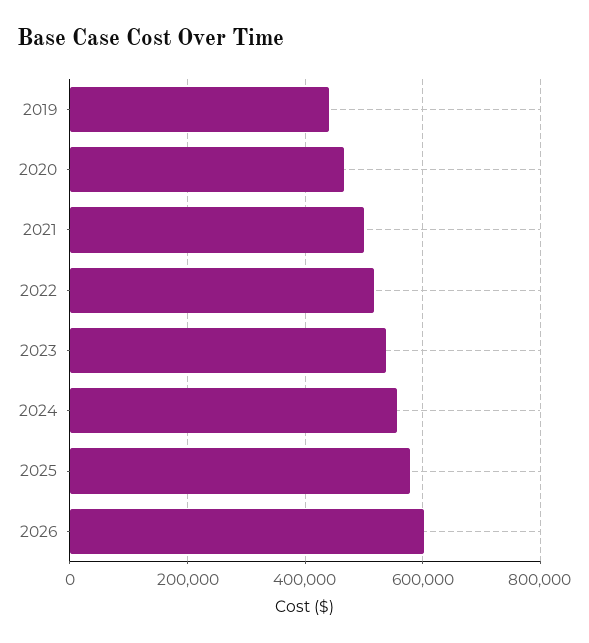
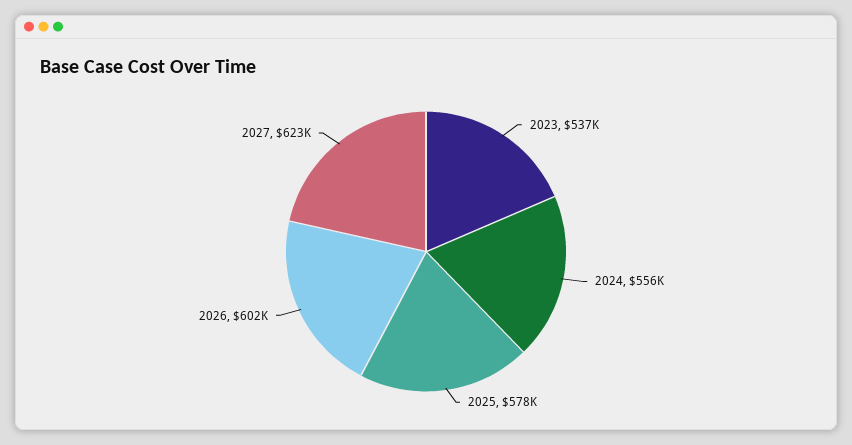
2019: 440000 -> none
2020: 460000 -> none
2021: 500000 -> none
2022: 520000 -> none
2027: none -> 623000

